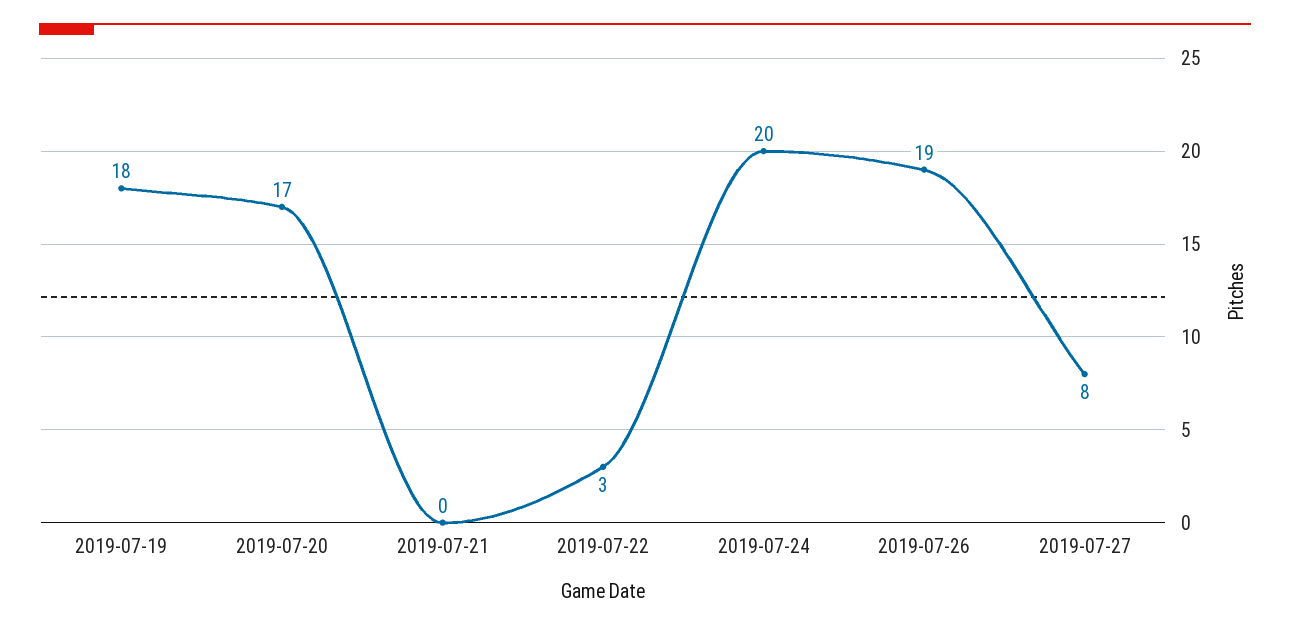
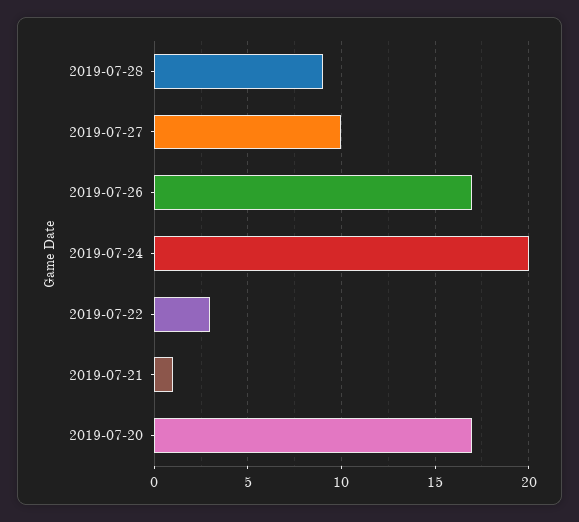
2019-07-19: 18 -> none
2019-07-21: 0 -> 1
2019-07-26: 19 -> 17
2019-07-27: 8 -> 10
2019-07-28: none -> 9

